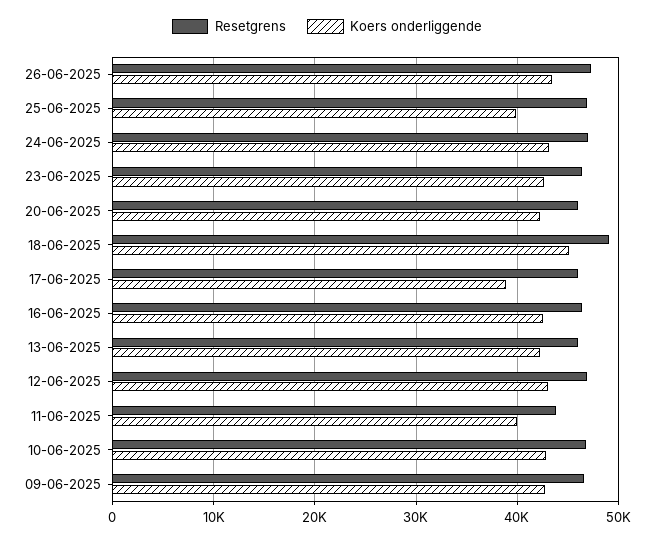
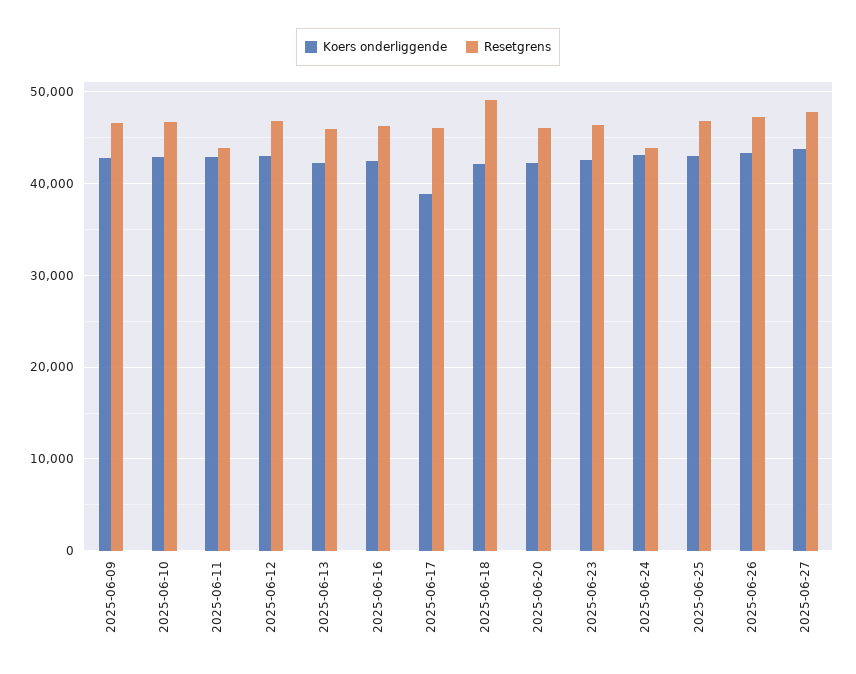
Koers onderliggende, 25-06-2025: 40000 -> 43000
Resetgrens, 24-06-2025: 47000 -> 44000
Koers onderliggende, 18-06-2025: 45000 -> 42000
Koers onderliggende, 11-06-2025: 40000 -> 43000
Koers onderliggende, 2025-06-27: none -> 44000
Resetgrens, 2025-06-27: none -> 48000

